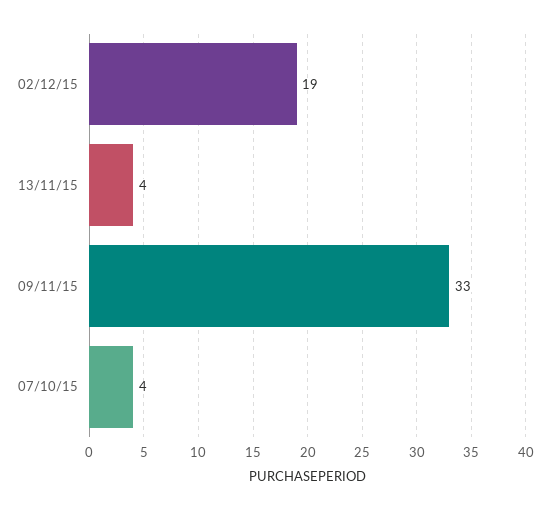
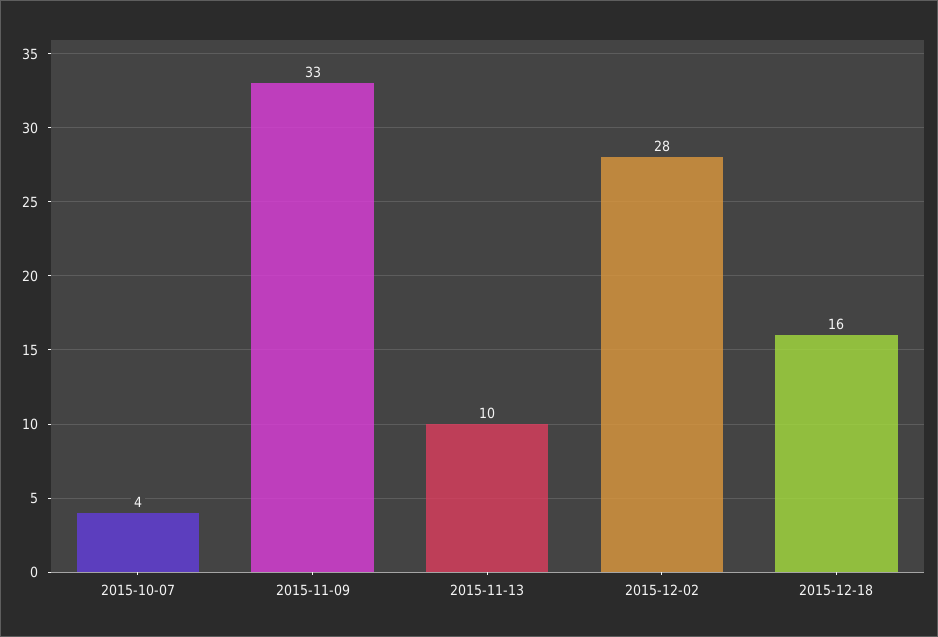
02/12/15: 19 -> 28
13/11/15: 4 -> 10
2015-12-18: none -> 16

